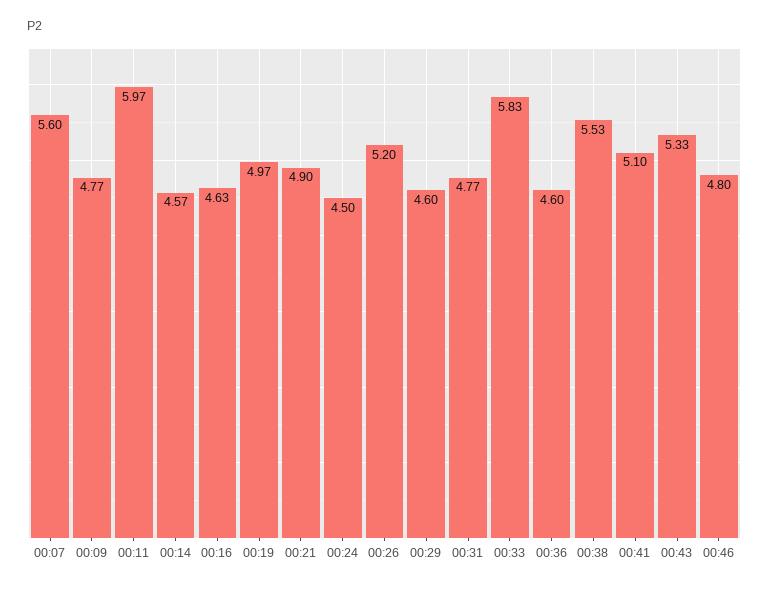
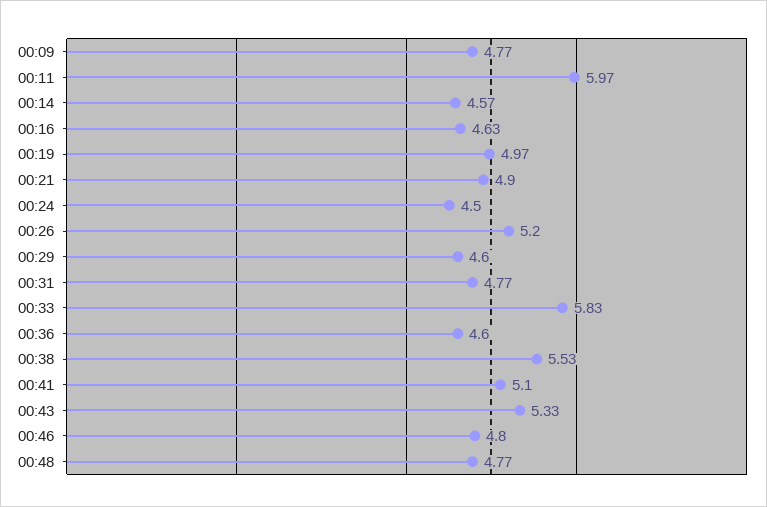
00:07: 5.6 -> none
00:48: none -> 4.77

